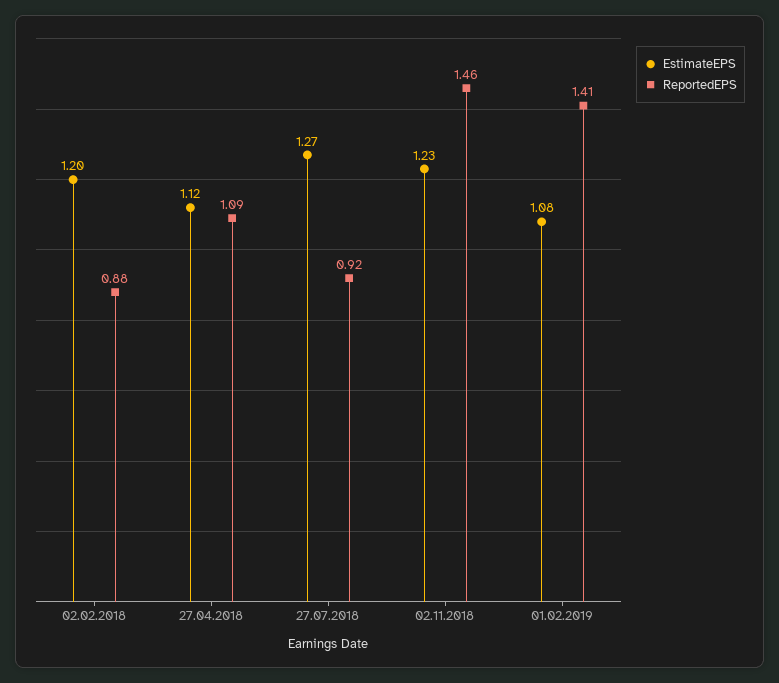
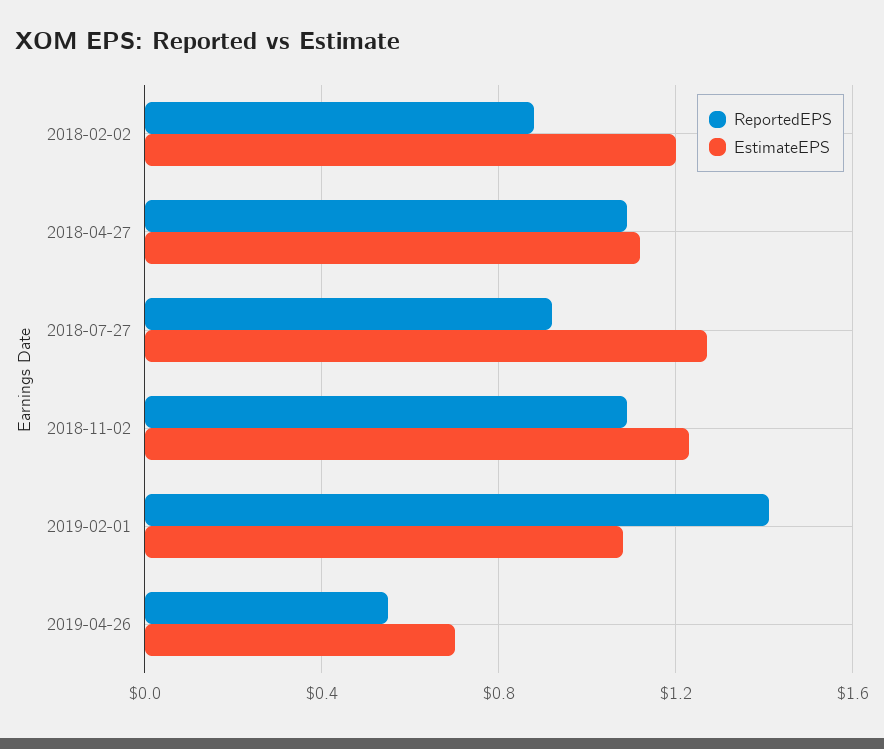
ReportedEPS, 02.11.2018: 1.46 -> 1.1
ReportedEPS, 2019-04-26: none -> 0.55
EstimateEPS, 2019-04-26: none -> 0.7

